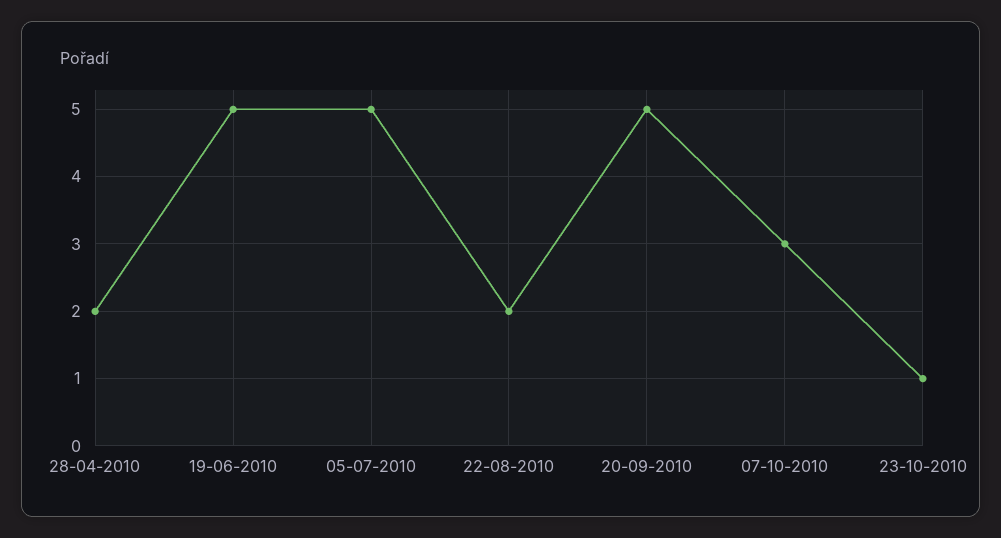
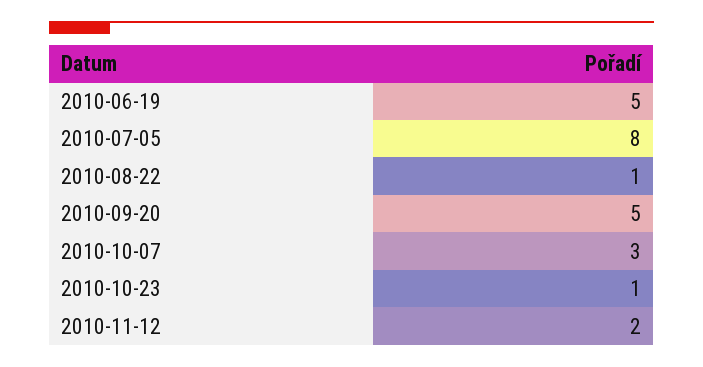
28-04-2010: 2 -> none
05-07-2010: 5 -> 8
22-08-2010: 2 -> 1
2010-11-12: none -> 2

